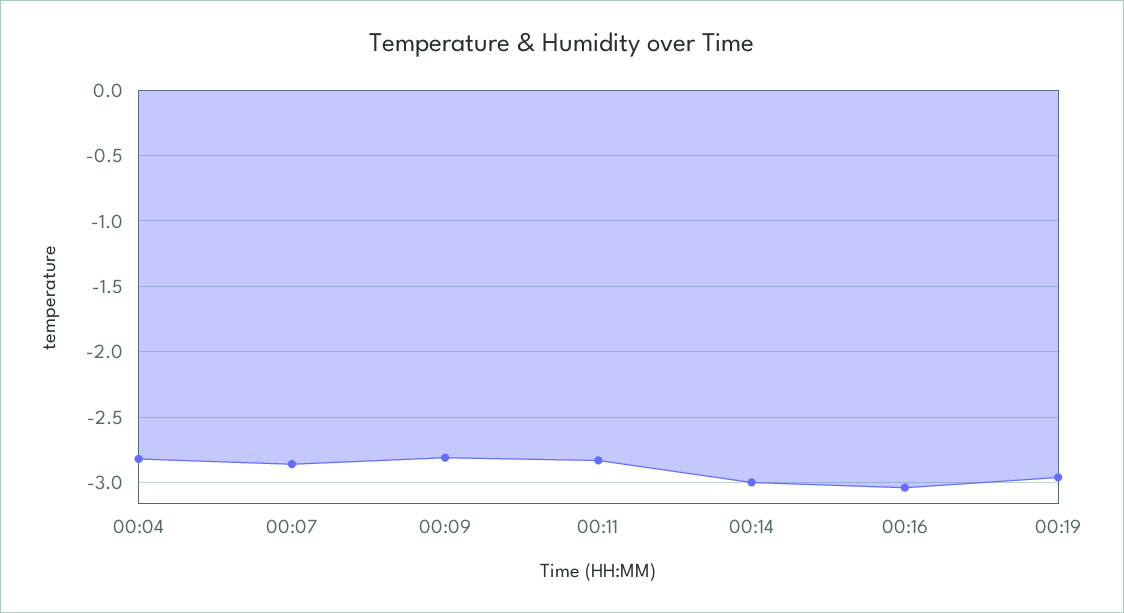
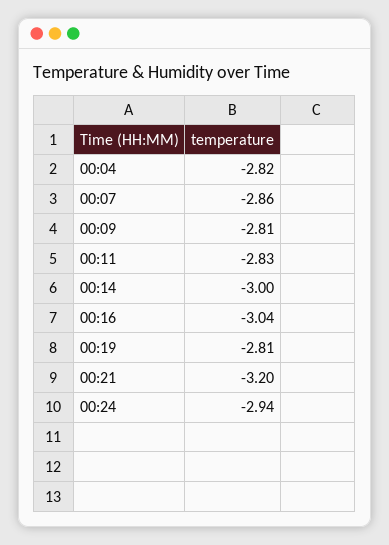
00:19: -2.95 -> -2.81
00:21: none -> -3.2
00:24: none -> -2.94

